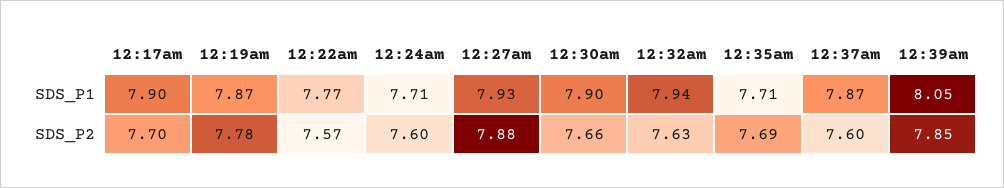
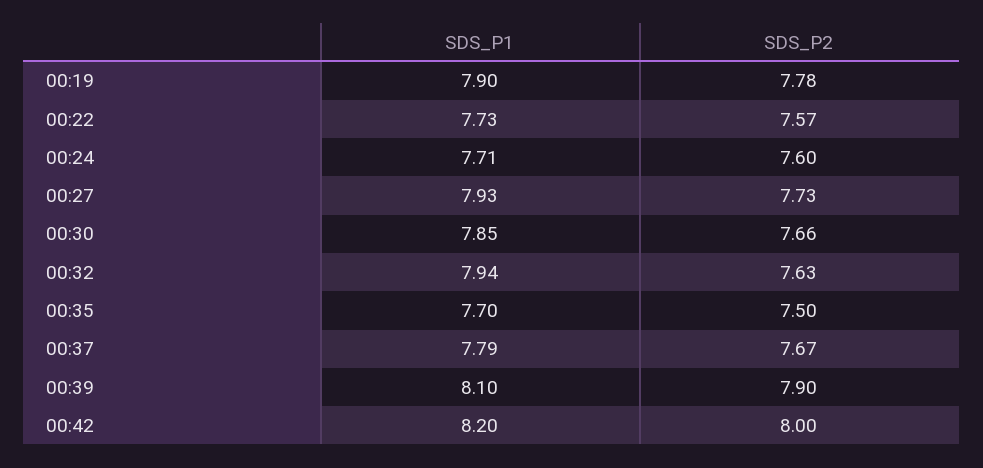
12:17am, SDS_P1: 7.9 -> none
12:19am, SDS_P1: 7.87 -> 7.9
12:22am, SDS_P1: 7.77 -> 7.73
12:30am, SDS_P1: 7.9 -> 7.85
12:35am, SDS_P1: 7.71 -> 7.7
12:37am, SDS_P1: 7.87 -> 7.79
12:39am, SDS_P1: 8.05 -> 8.1
12:17am, SDS_P2: 7.7 -> none
12:27am, SDS_P2: 7.88 -> 7.73
12:35am, SDS_P2: 7.69 -> 7.5
12:37am, SDS_P2: 7.6 -> 7.67
12:39am, SDS_P2: 7.85 -> 7.9
00:42, SDS_P1: none -> 8.2
00:42, SDS_P2: none -> 8

